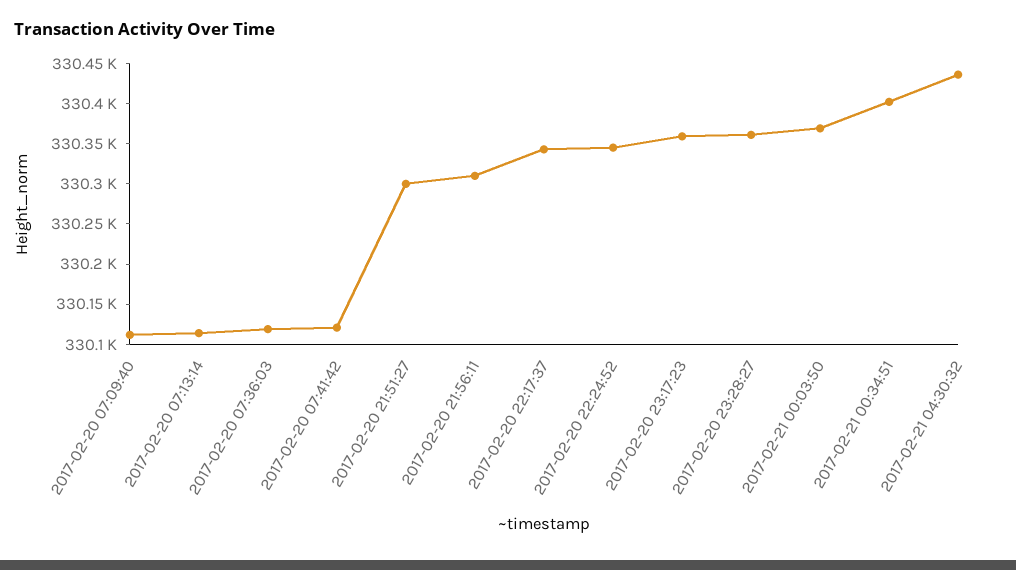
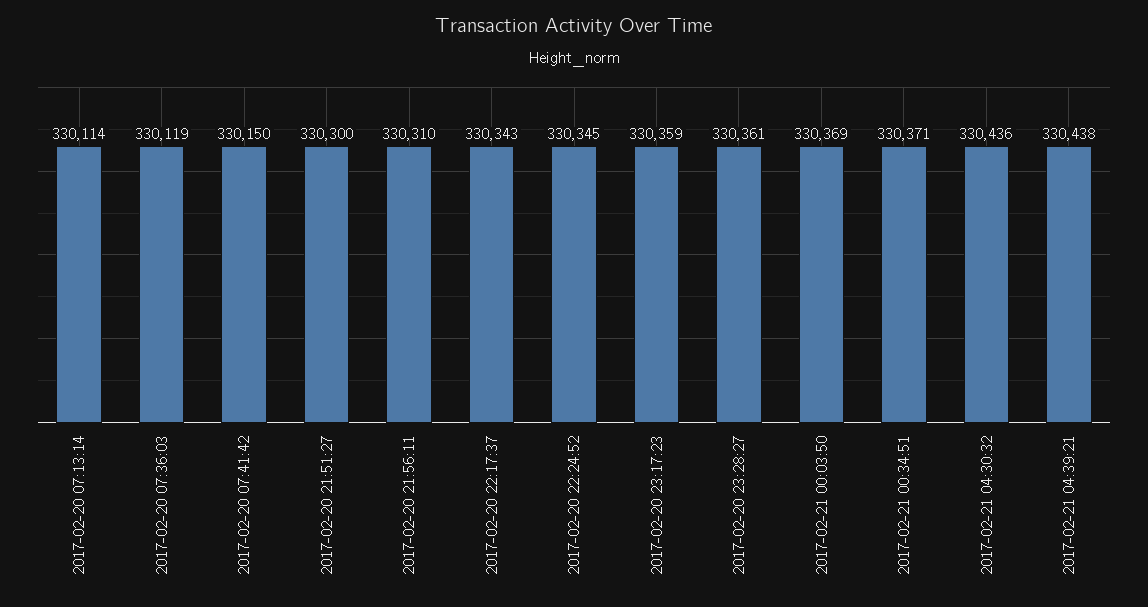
2017-02-20 07:09:40: 330110 -> none
2017-02-20 07:41:42: 330120 -> 330150
2017-02-21 00:34:51: 330400 -> 330371
2017-02-21 04:39:21: none -> 330438

